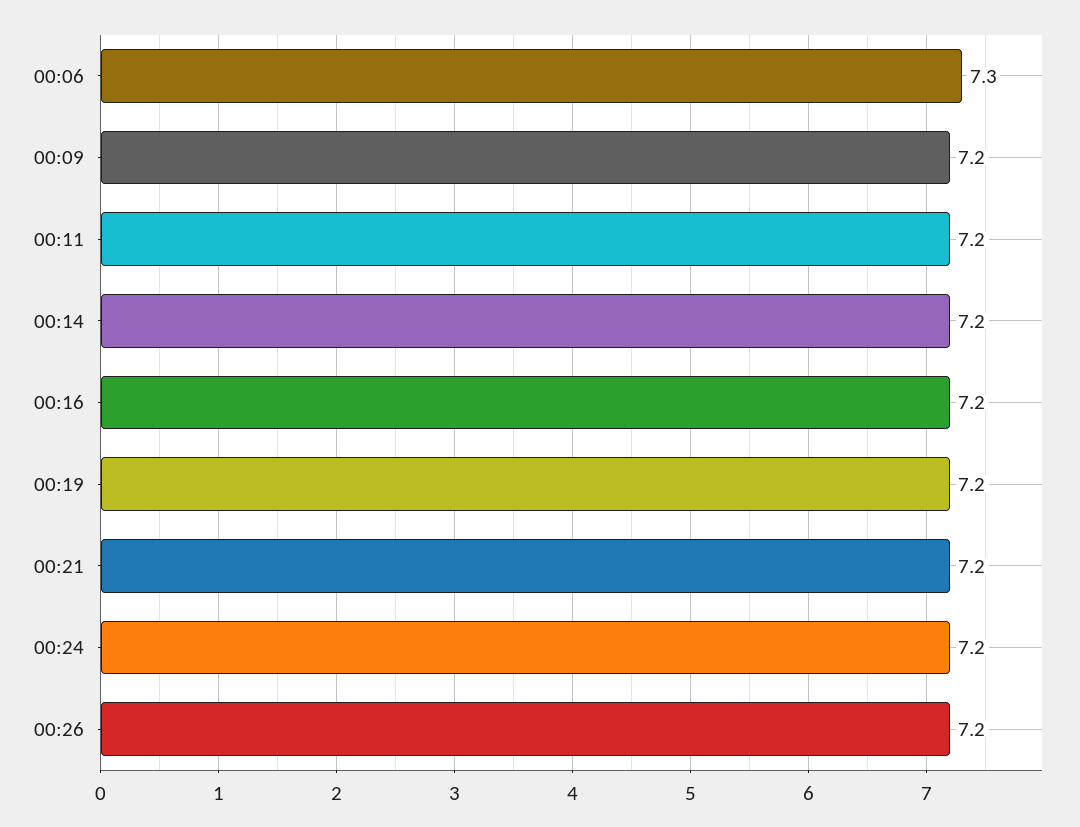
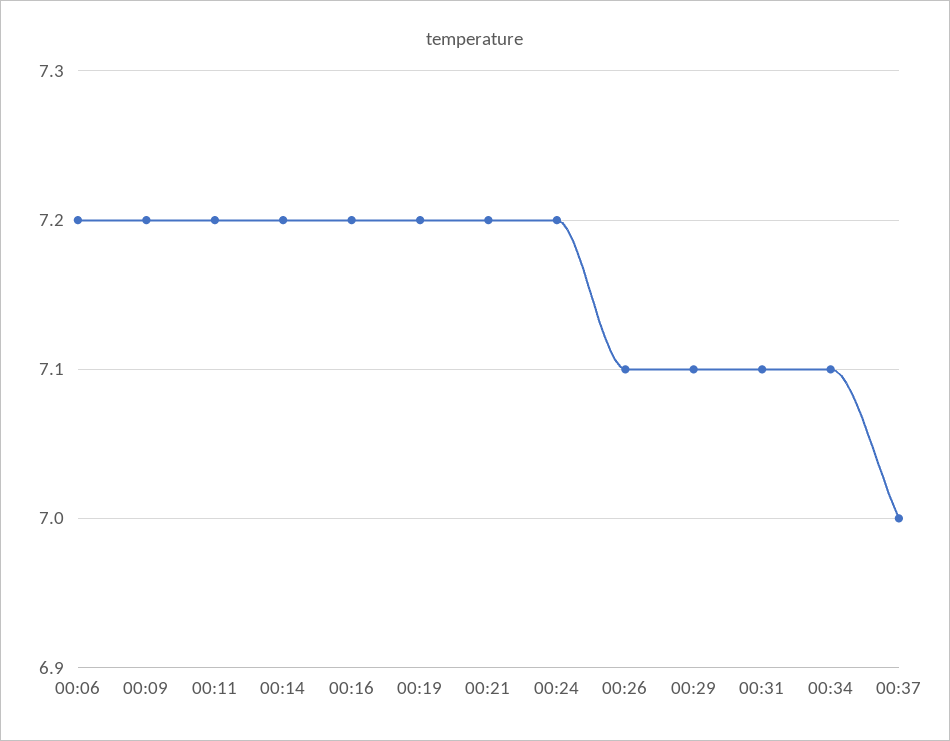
00:06: 7.3 -> 7.2
00:26: 7.2 -> 7.1
00:29: none -> 7.1
00:31: none -> 7.1
00:34: none -> 7.1
00:37: none -> 7

